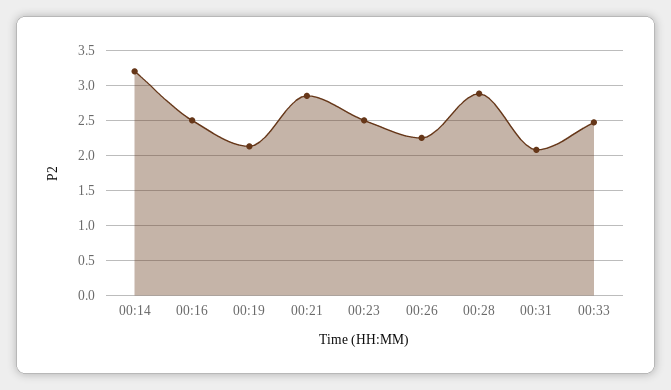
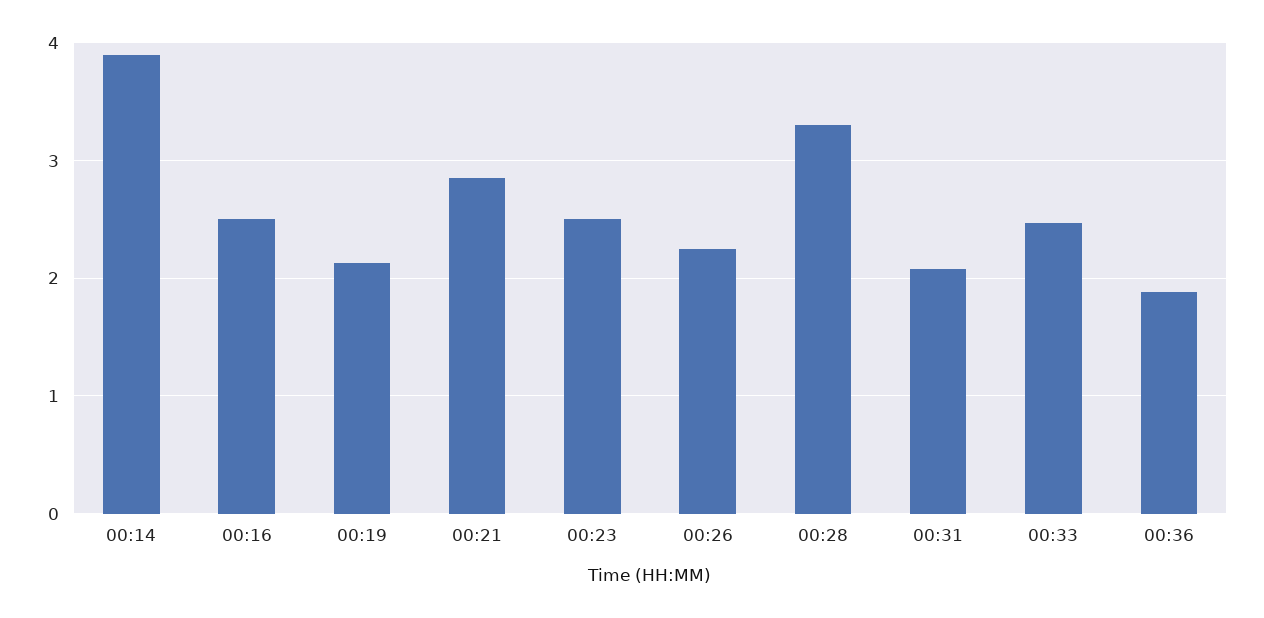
00:14: 3.2 -> 3.9
00:28: 2.9 -> 3.3
00:36: none -> 1.9

